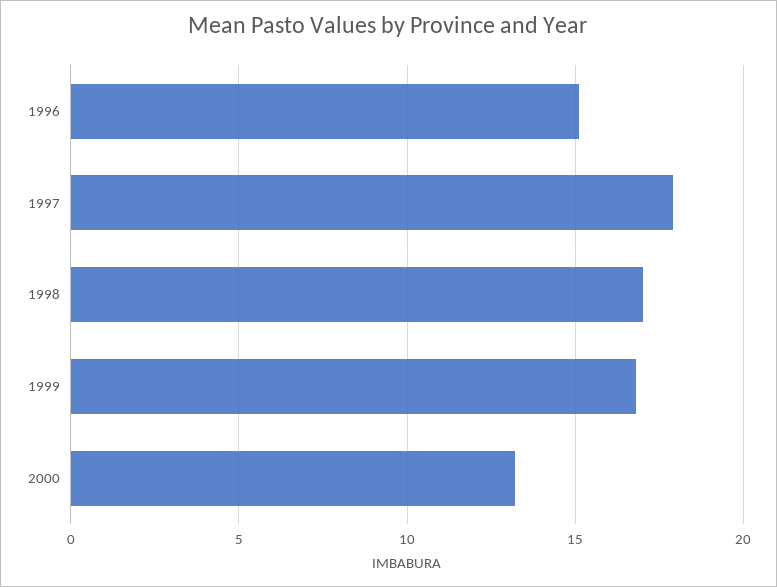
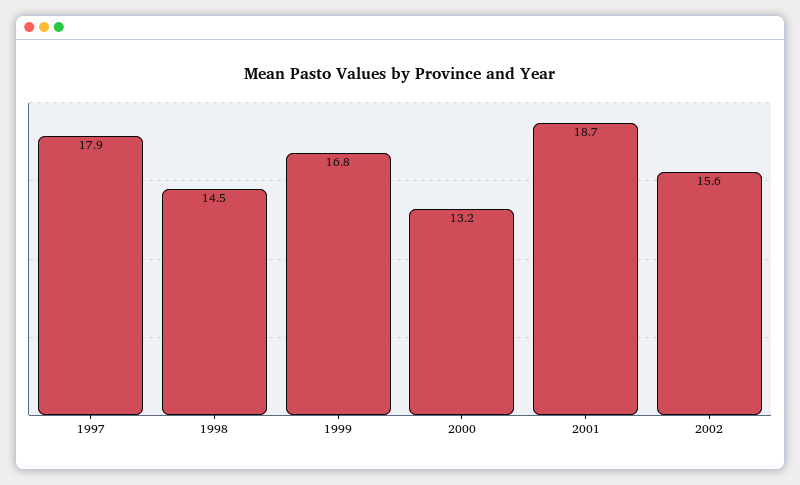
1996: 15 -> none
1998: 17 -> 14.5
2001: none -> 18.7
2002: none -> 15.6

